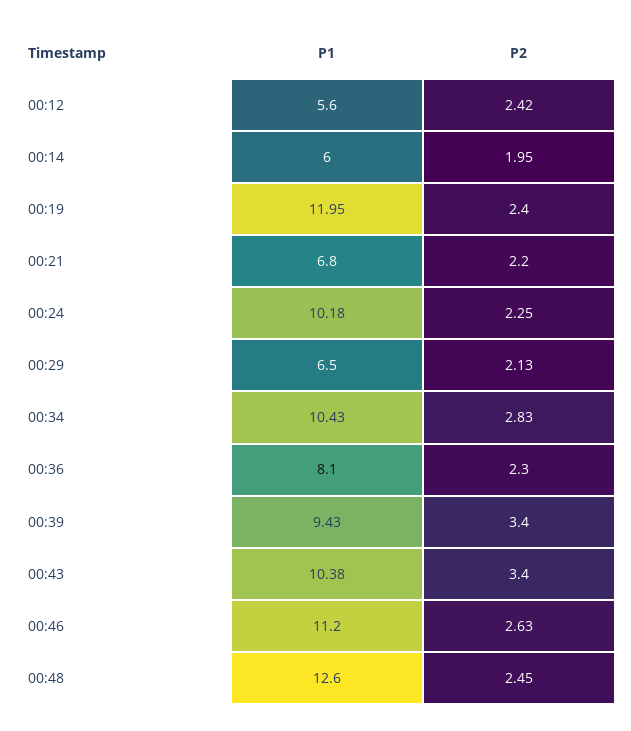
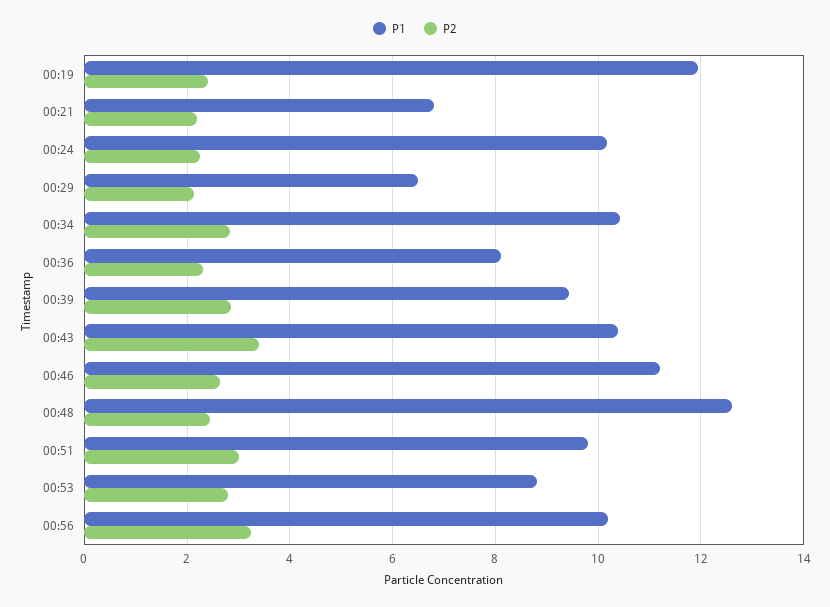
P1, 00:12: 5.6 -> none
P2, 00:12: 2.42 -> none
P1, 00:14: 6 -> none
P2, 00:14: 1.95 -> none
P2, 00:39: 3.4 -> 2.8
P1, 00:51: none -> 9.8
P2, 00:51: none -> 3
P1, 00:53: none -> 8.8
P2, 00:53: none -> 2.8
P1, 00:56: none -> 10.2
P2, 00:56: none -> 3.2

